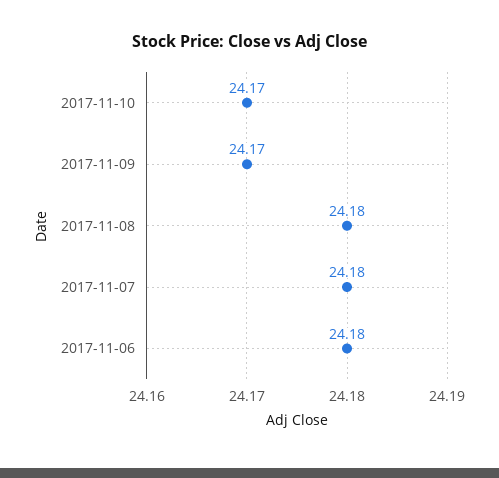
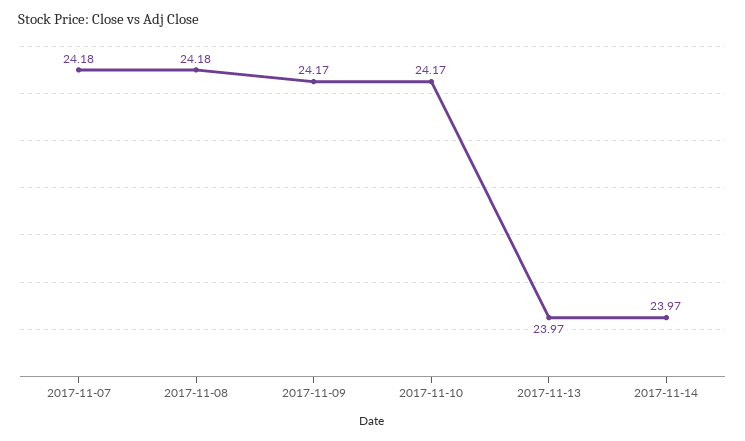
2017-11-06: 24.18 -> none
2017-11-13: none -> 23.97
2017-11-14: none -> 23.97

